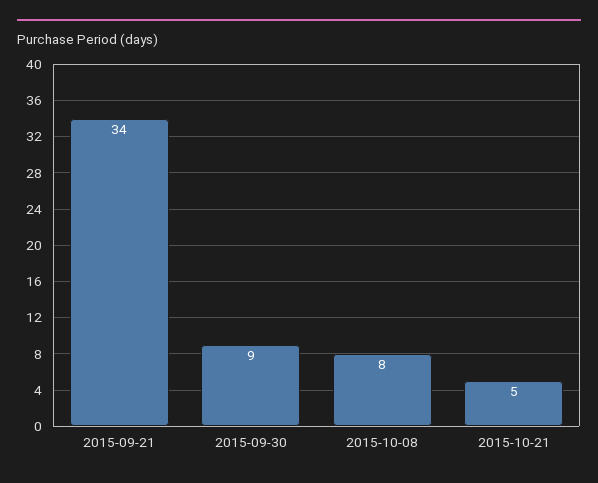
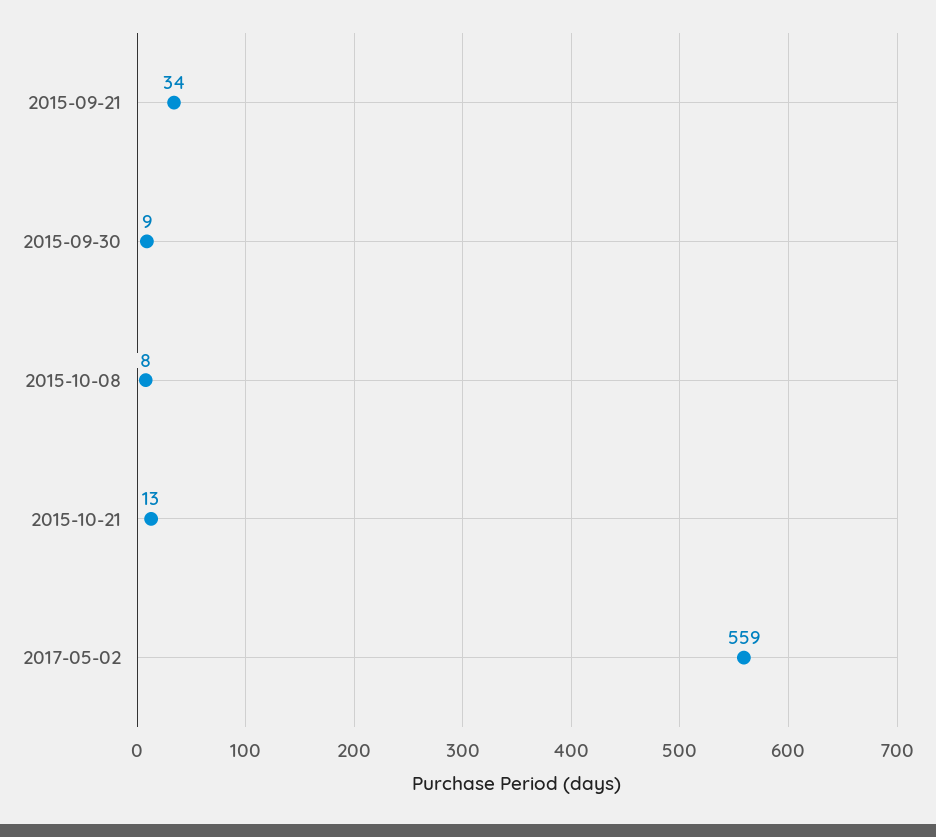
2015-10-21: 5 -> 13
2017-05-02: none -> 559

